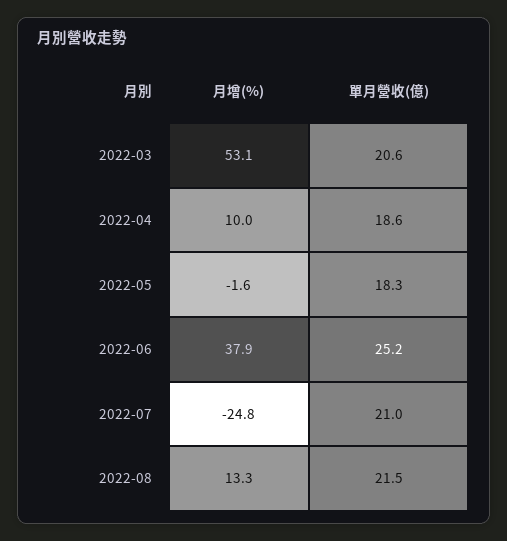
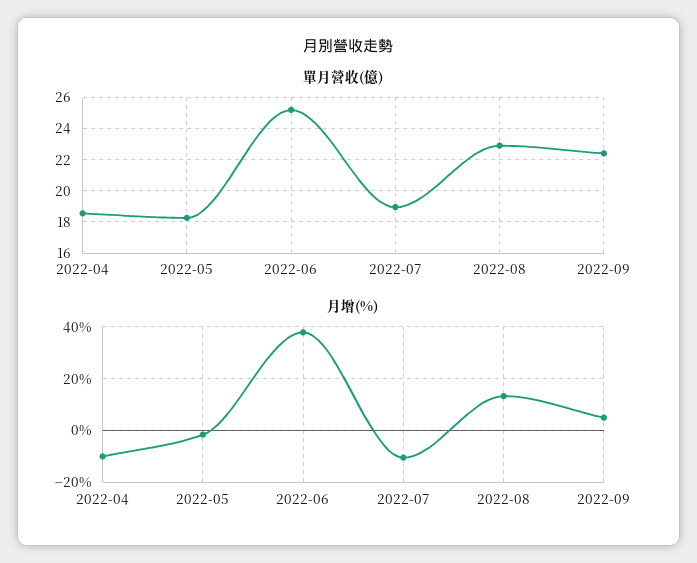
月增(%), 2022-03: 53.1 -> none
單月營收(億), 2022-03: 20.6 -> none
月增(%), 2022-04: 10 -> -10
月增(%), 2022-07: -24.8 -> -10
單月營收(億), 2022-07: 21 -> 19
單月營收(億), 2022-08: 21.5 -> 23
單月營收(億), 2022-09: none -> 22.5
月增(%), 2022-09: none -> 5

